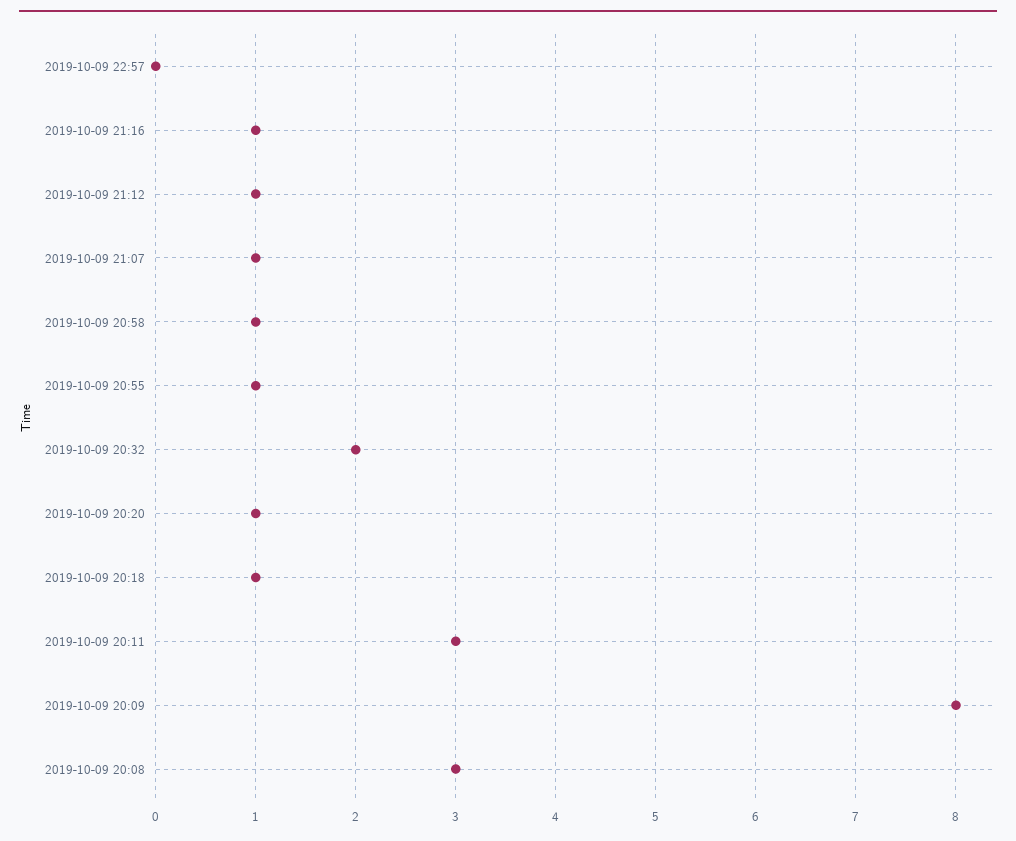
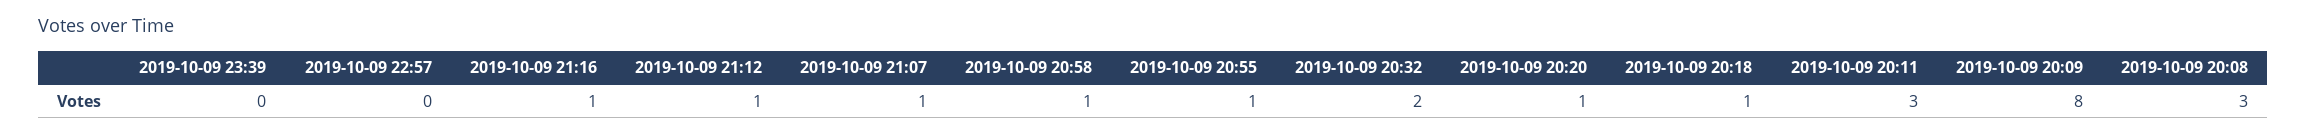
2019-10-09 23:39: none -> 0

